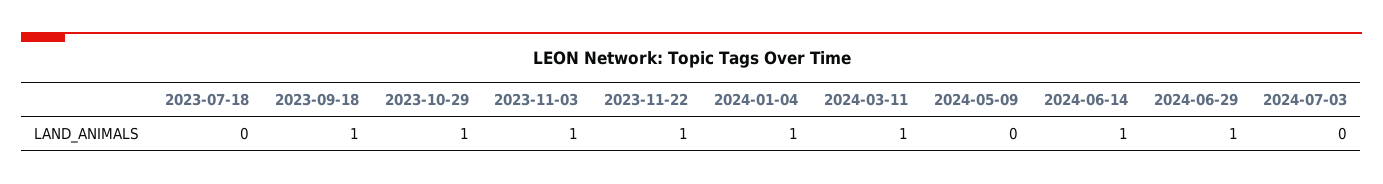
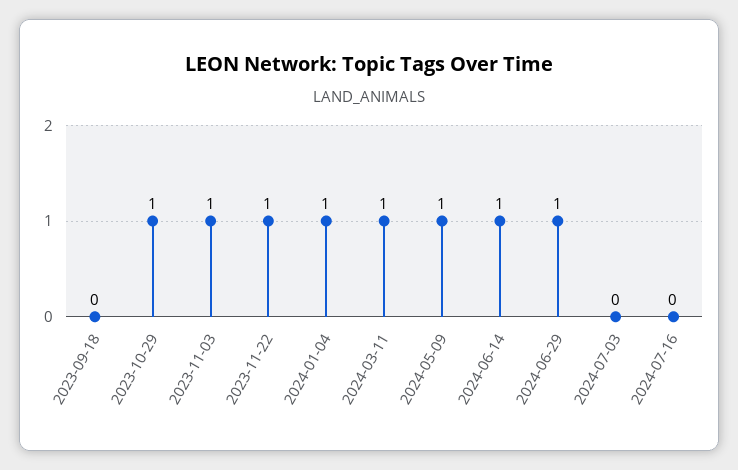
2023-07-18: 0 -> none
2023-09-18: 1 -> 0
2024-05-09: 0 -> 1
2024-07-16: none -> 0

